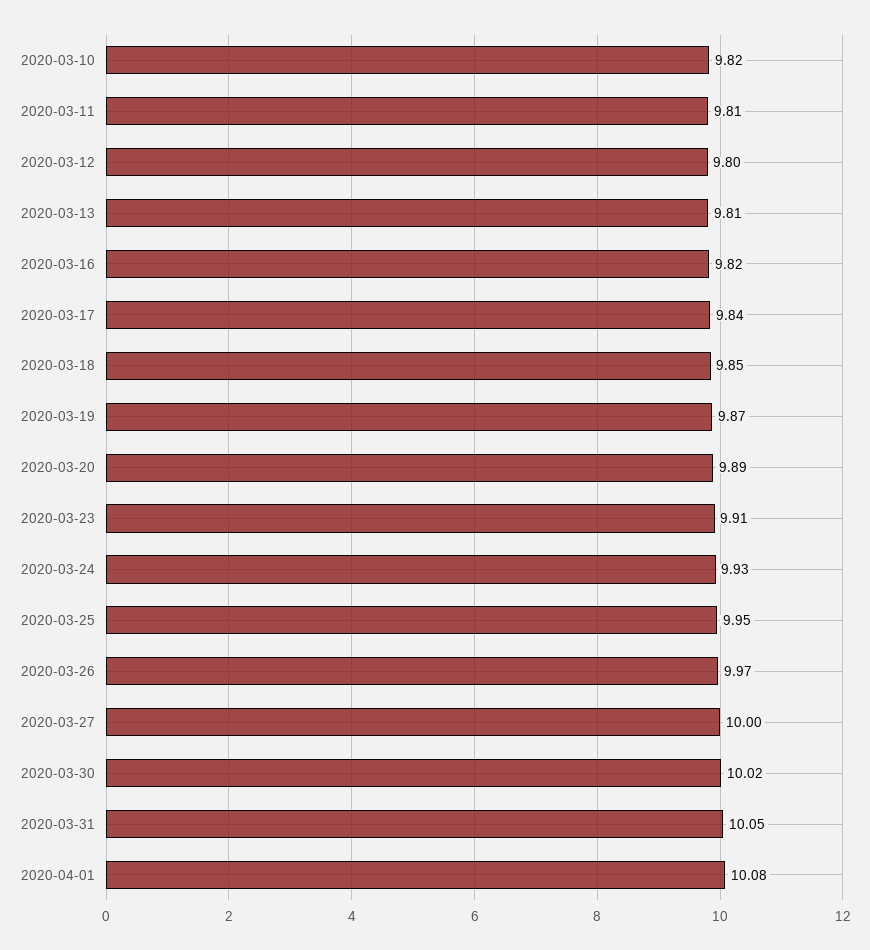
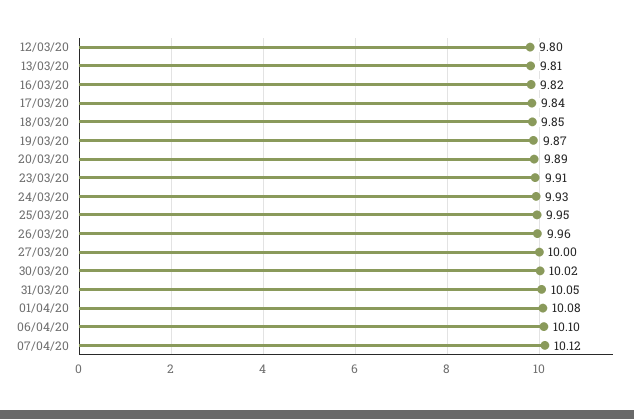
2020-03-10: 9.82 -> none
2020-03-11: 9.81 -> none
2020-03-26: 9.97 -> 9.96
06/04/20: none -> 10.1
07/04/20: none -> 10.12

